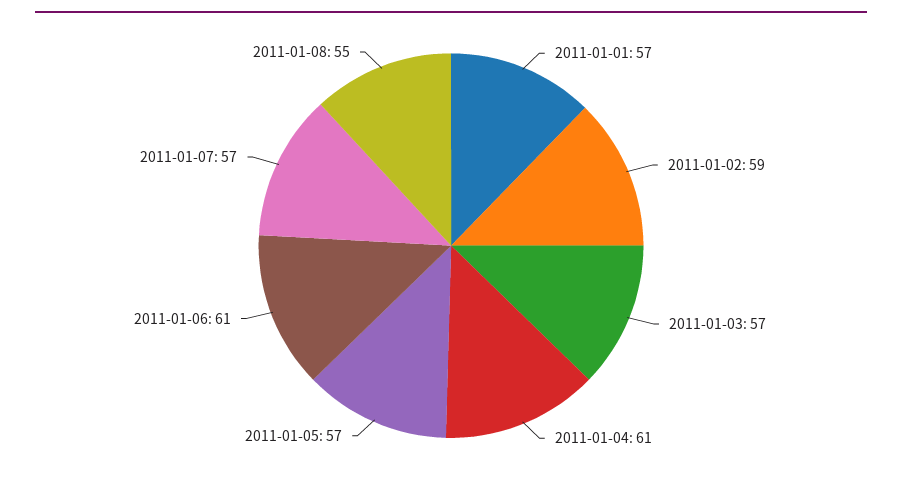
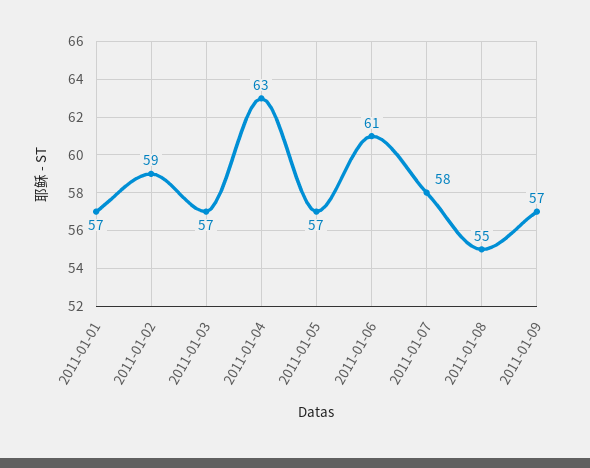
2011-01-04: 61 -> 63
2011-01-07: 57 -> 58
2011-01-09: none -> 57

